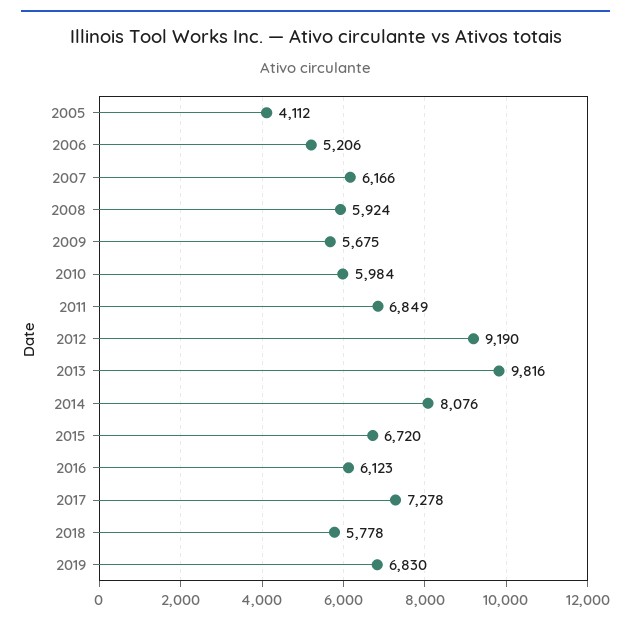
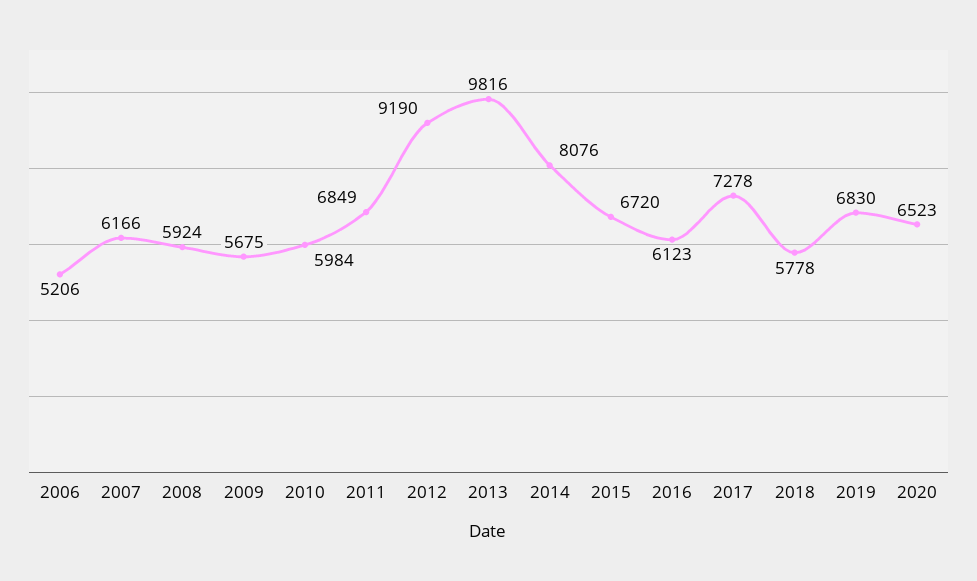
2005: 4112 -> none
2020: none -> 6523

